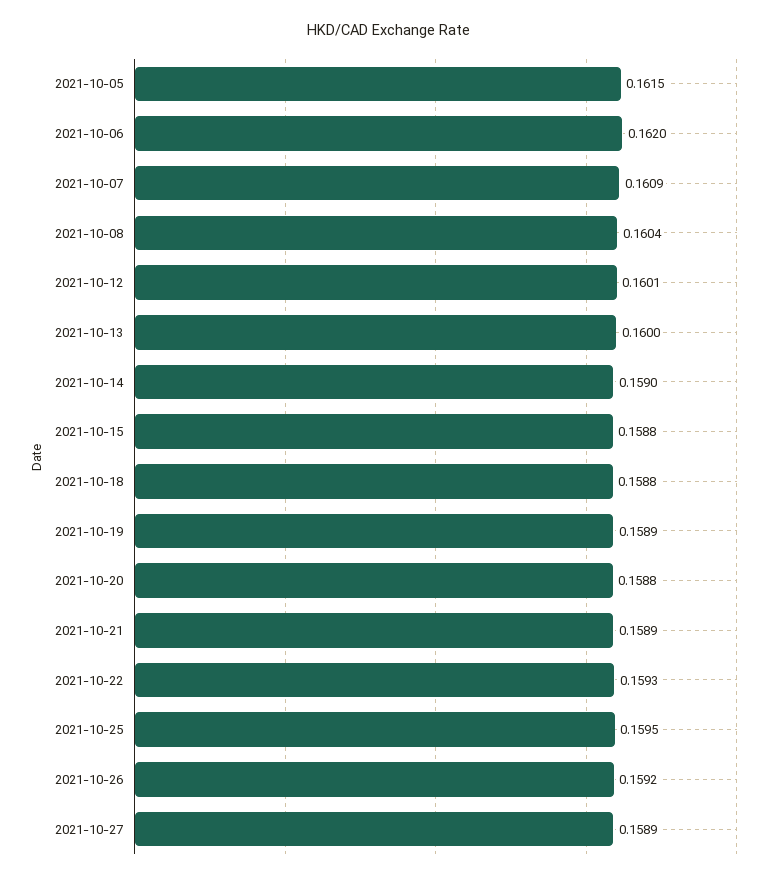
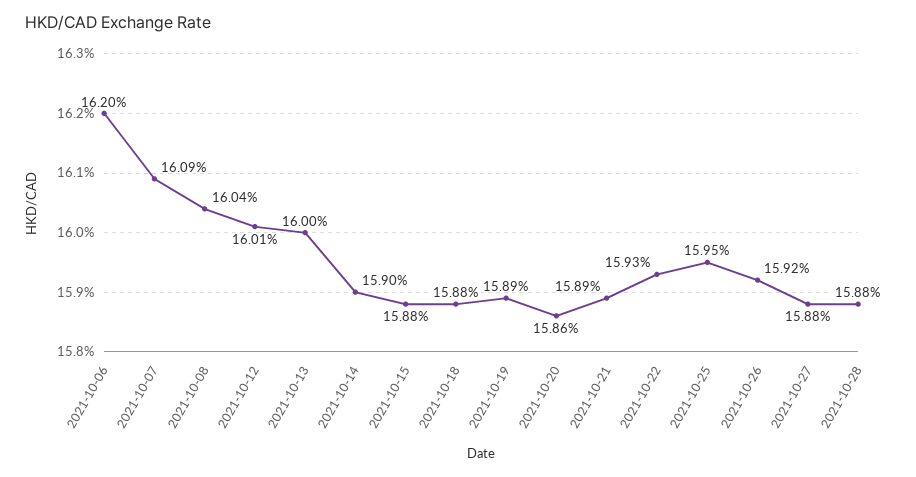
2021-10-05: 0.1615 -> none
2021-10-20: 0.1588 -> 0.1586
2021-10-27: 0.1589 -> 0.1588
2021-10-28: none -> 0.1588

